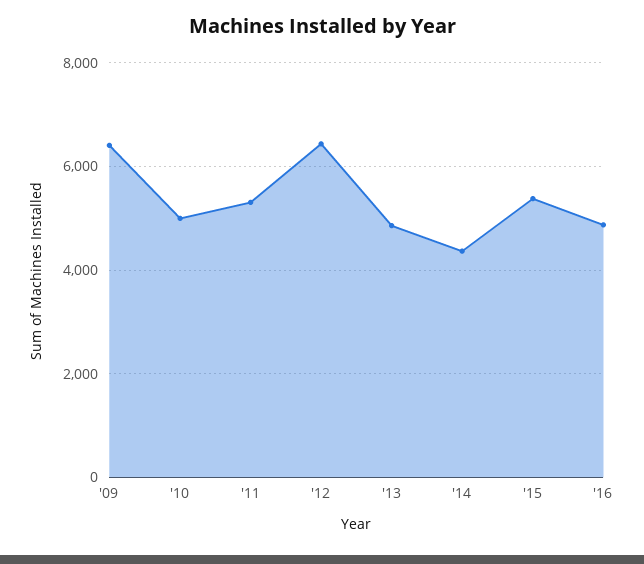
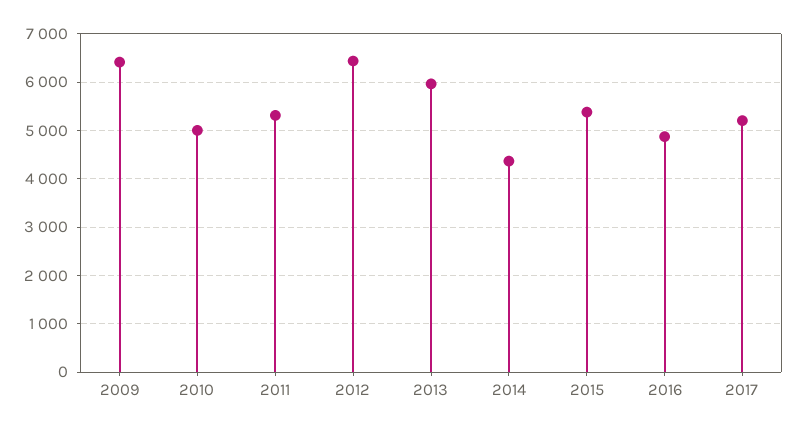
'13: 4800 -> 6000
2017: none -> 5200

